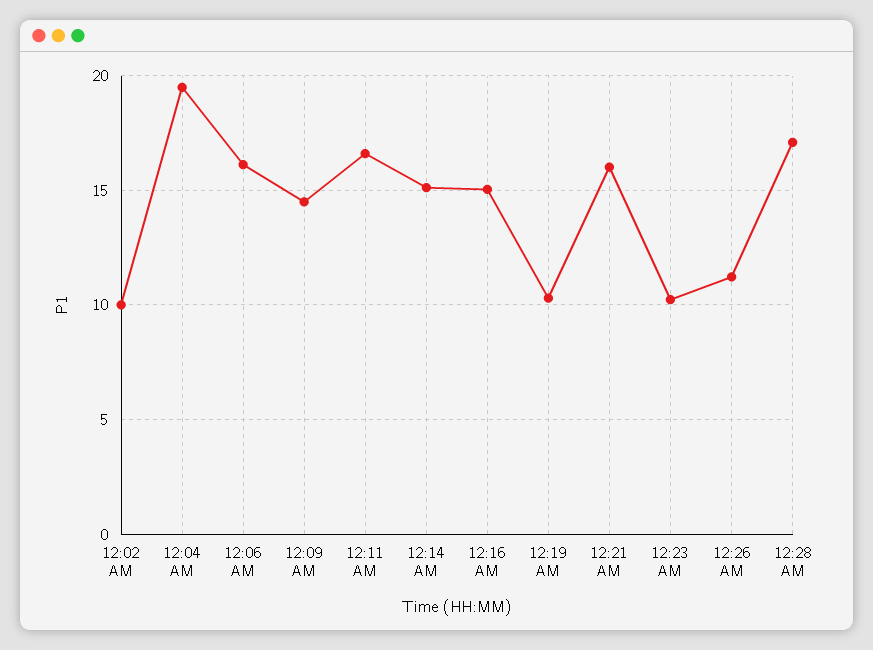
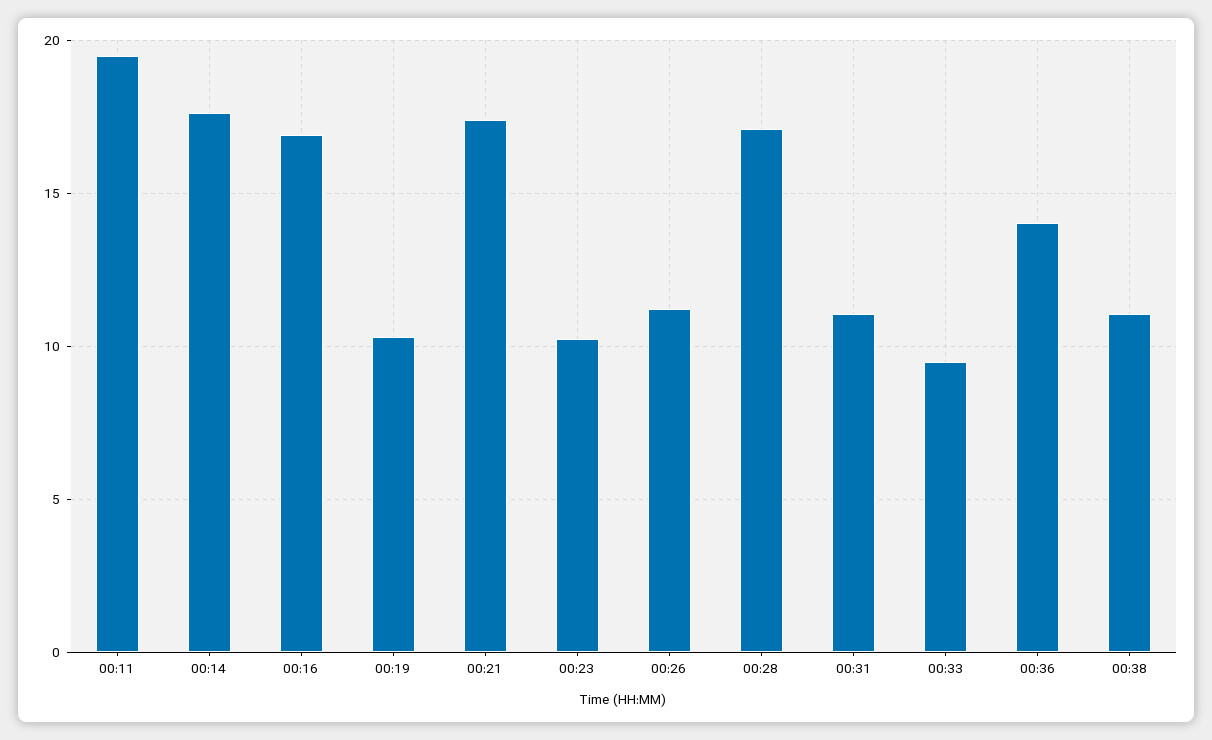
12:02 AM: 10 -> none
12:04 AM: 19.5 -> none
12:06 AM: 16 -> none
12:09 AM: 14.5 -> none
12:11 AM: 16.5 -> 19.5
12:14 AM: 15 -> 17.5
12:16 AM: 15 -> 17
12:21 AM: 16 -> 17.5
00:31: none -> 11
00:33: none -> 9.5
00:36: none -> 14
00:38: none -> 11

